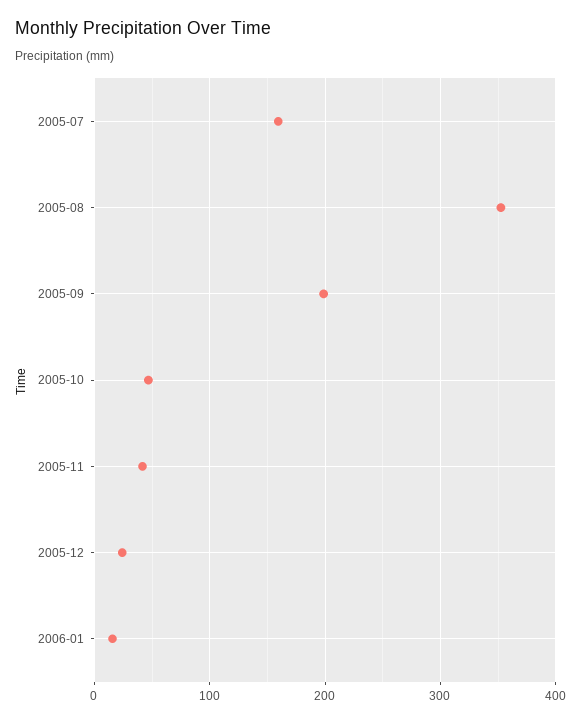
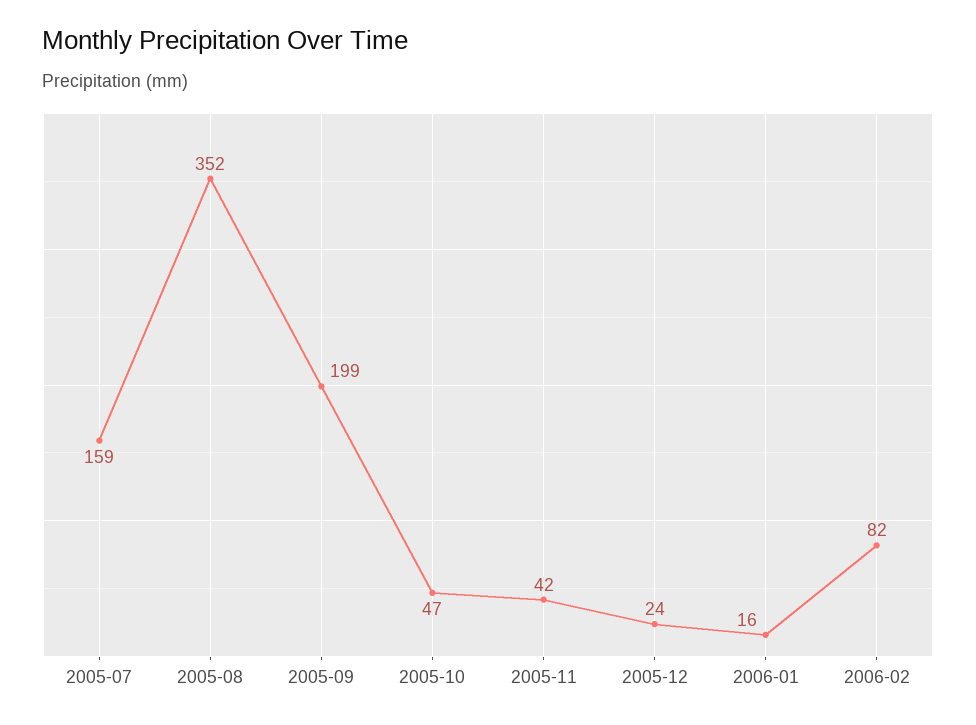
2006-02: none -> 82

